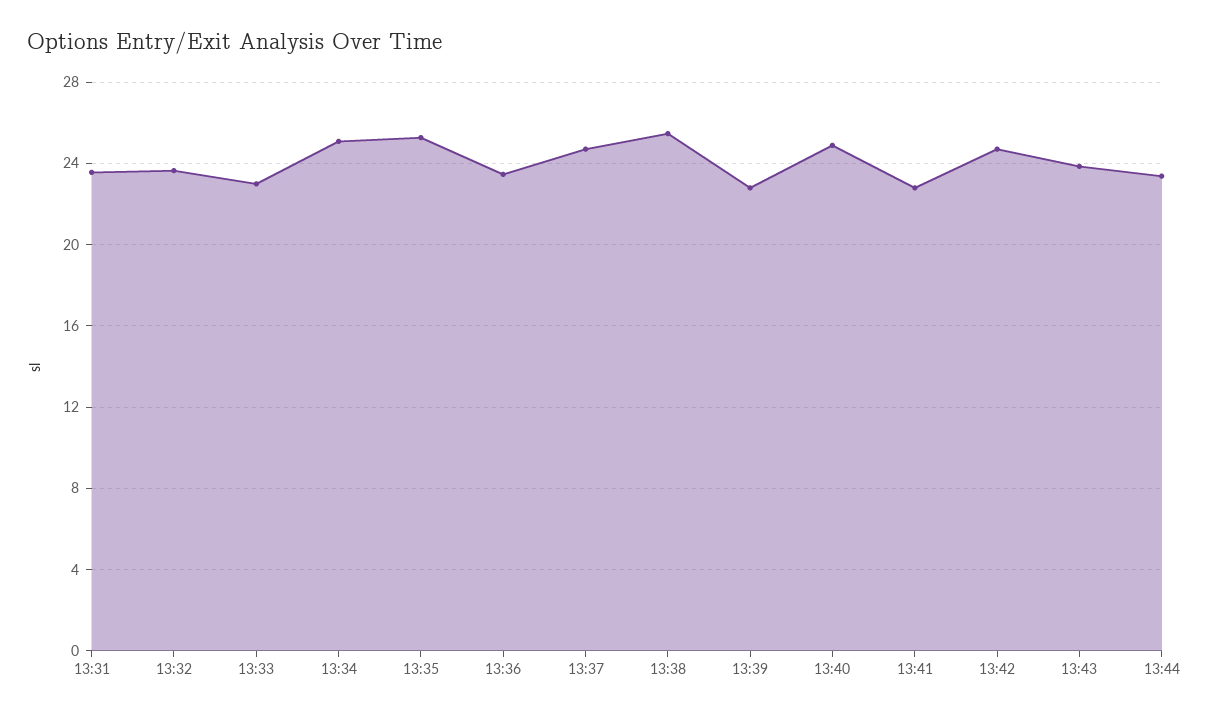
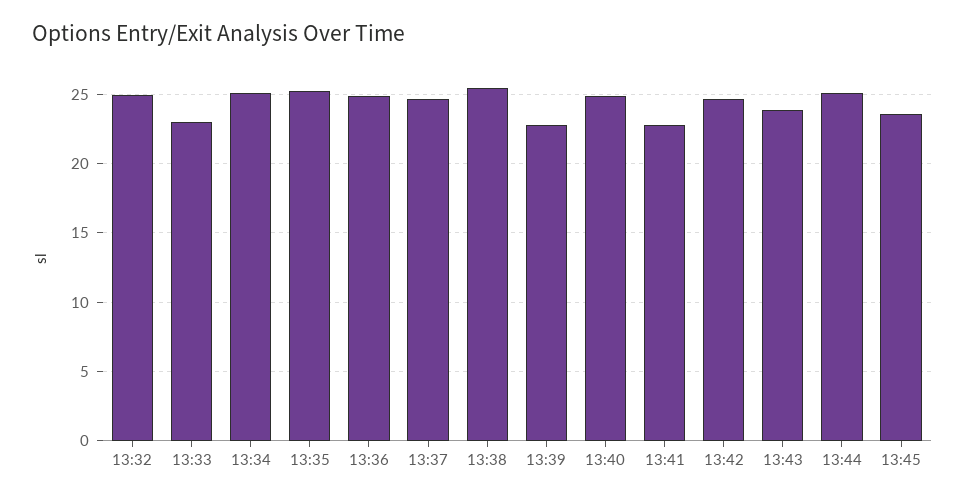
13:31: 23.5 -> none
13:32: 23.5 -> 25
13:36: 23.5 -> 25
13:44: 23.5 -> 25
13:45: none -> 23.5

